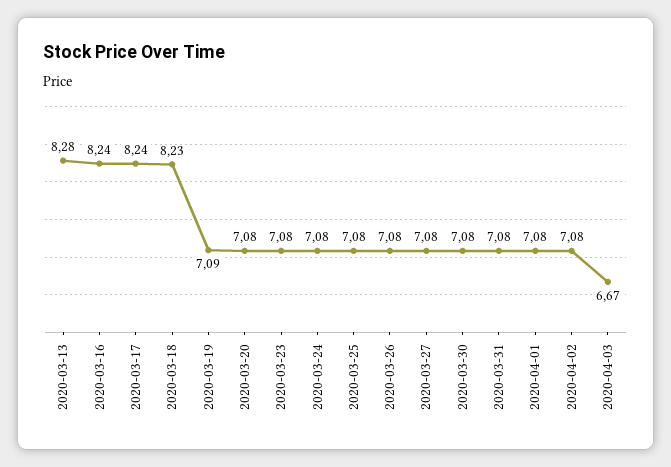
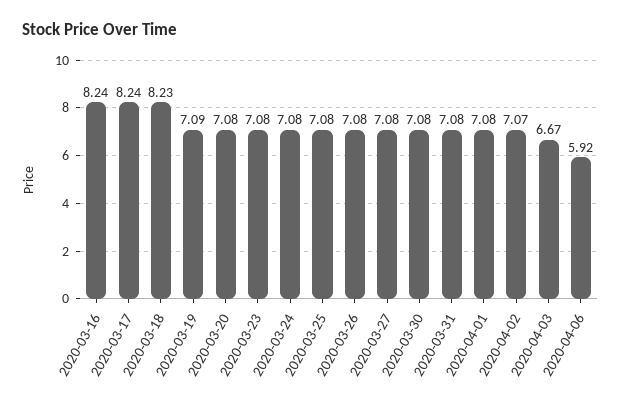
2020-03-13: 8.28 -> none
2020-04-02: 7.08 -> 7.07
2020-04-06: none -> 5.92

